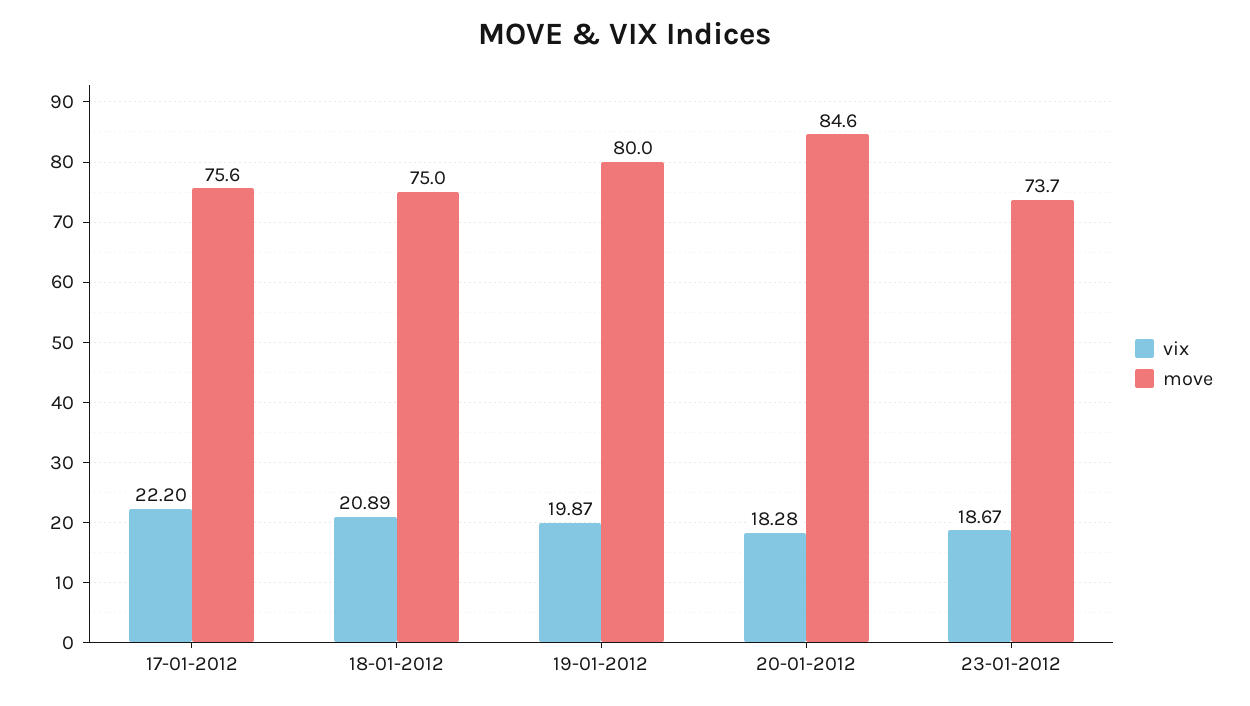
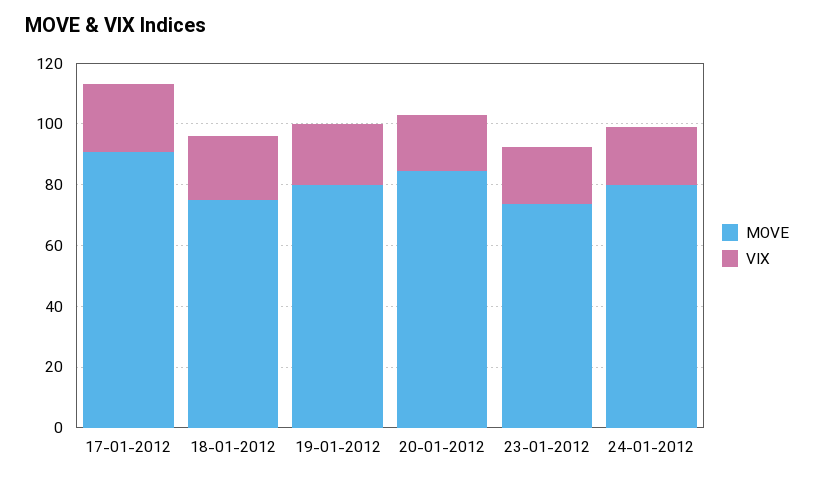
move, 17-01-2012: 75.6 -> 90
move, 24-01-2012: none -> 80
vix, 24-01-2012: none -> 20

